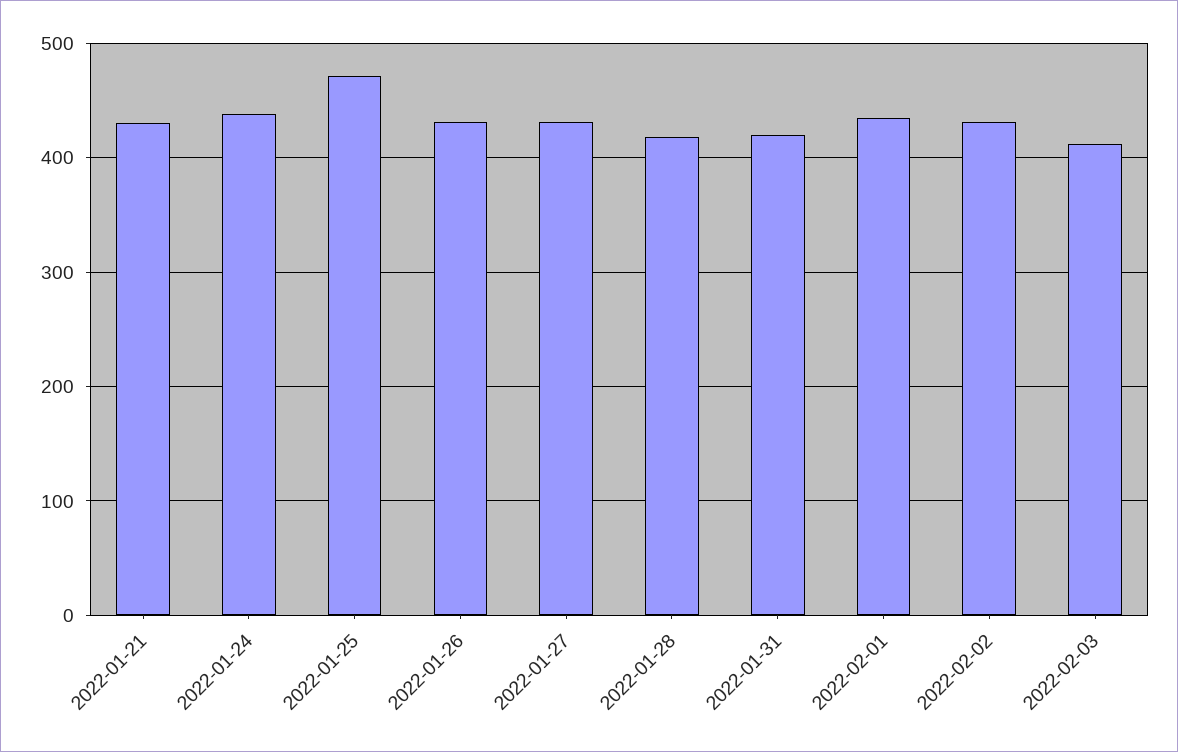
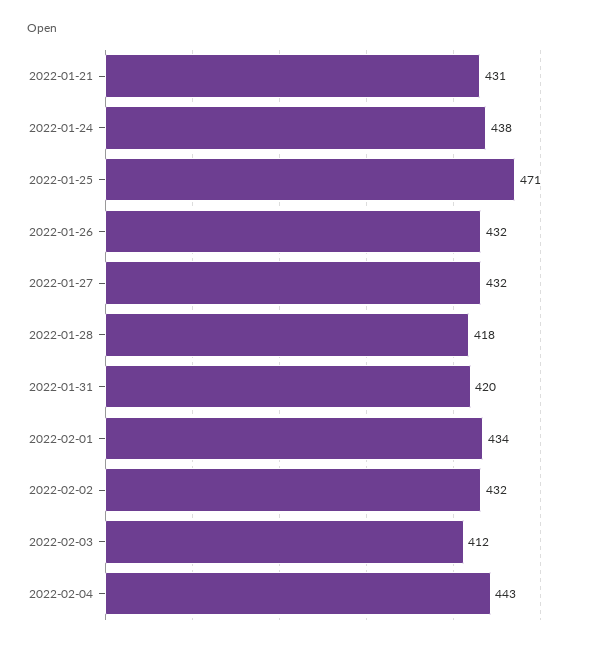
2022-02-04: none -> 443

